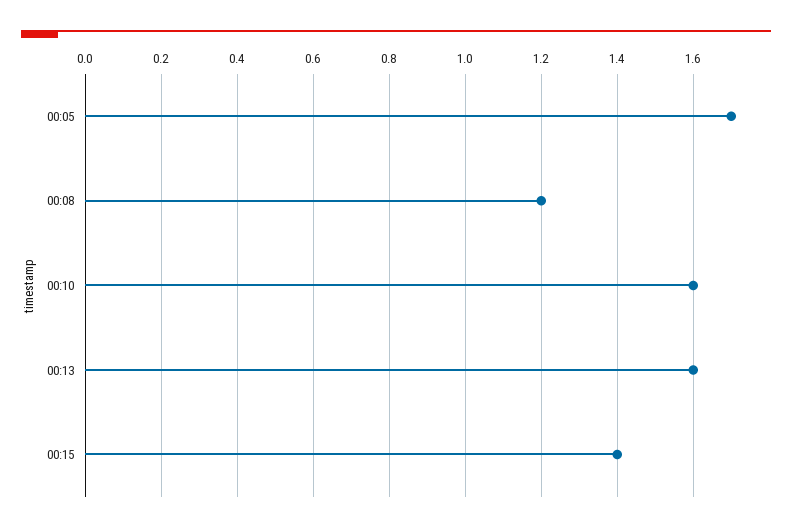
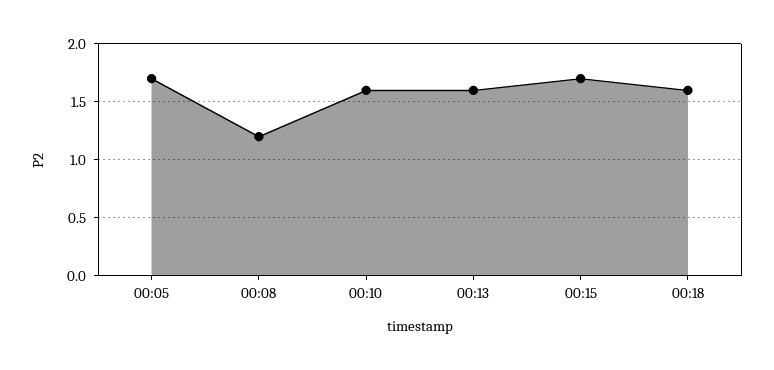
00:15: 1.4 -> 1.7
00:18: none -> 1.6

